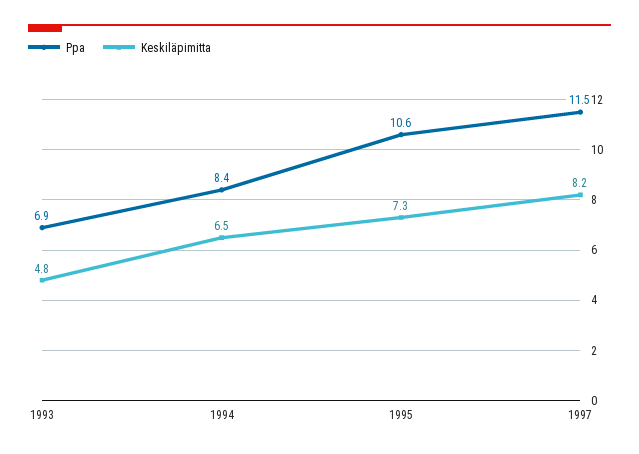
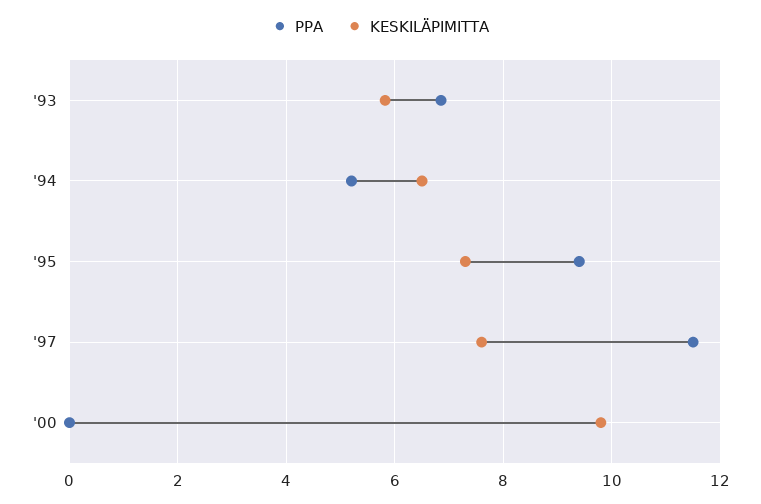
Keskiläpimitta, 1993: 4.8 -> 5.8
Ppa, 1994: 8.4 -> 5.2
Ppa, 1995: 10.6 -> 9.4
Keskiläpimitta, 1997: 8.2 -> 7.6
Ppa, '00: none -> 0
Keskiläpimitta, '00: none -> 9.8

